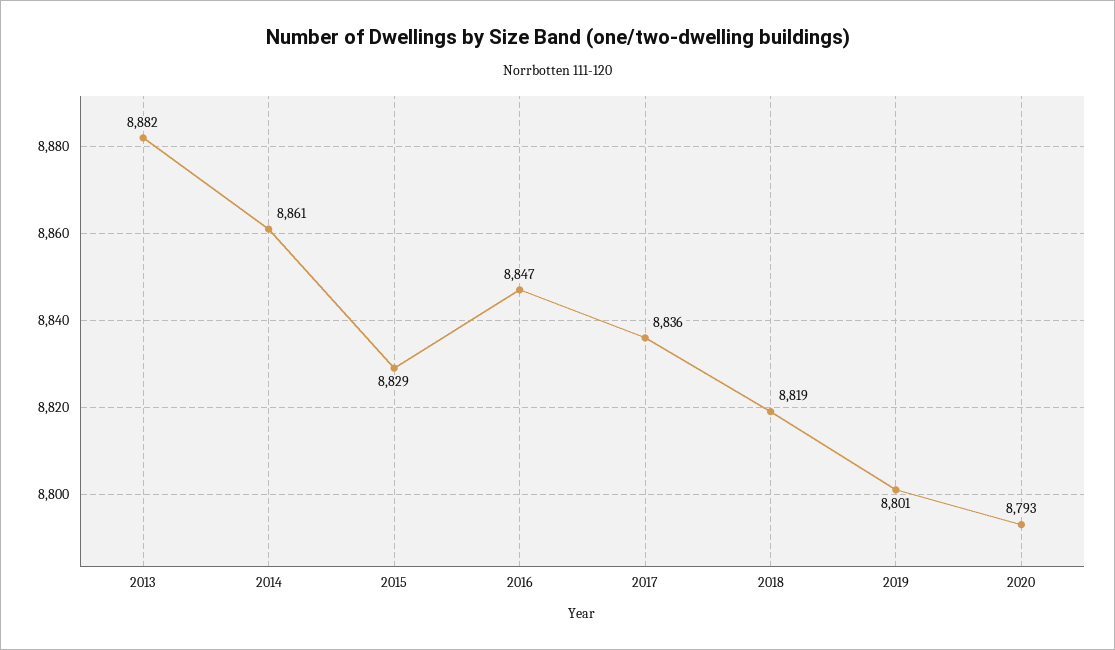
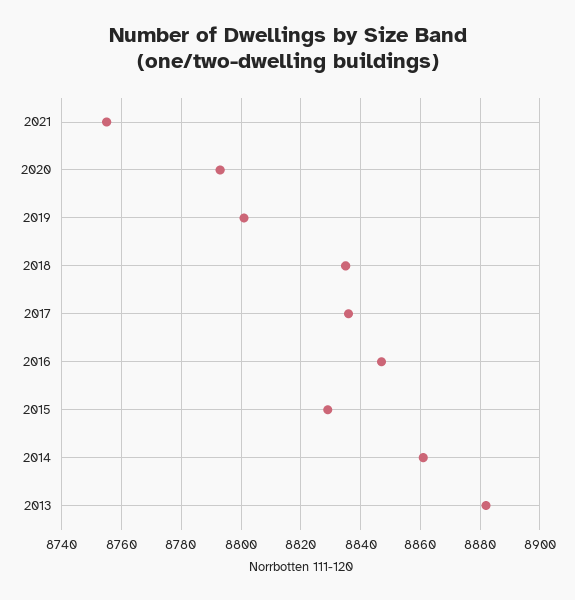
2018: 8819 -> 8835
2021: none -> 8755

